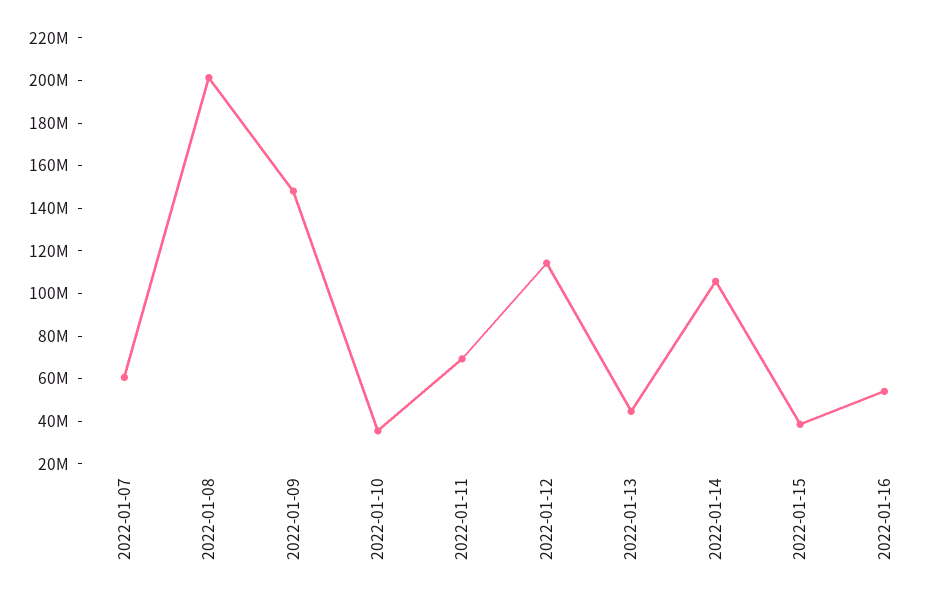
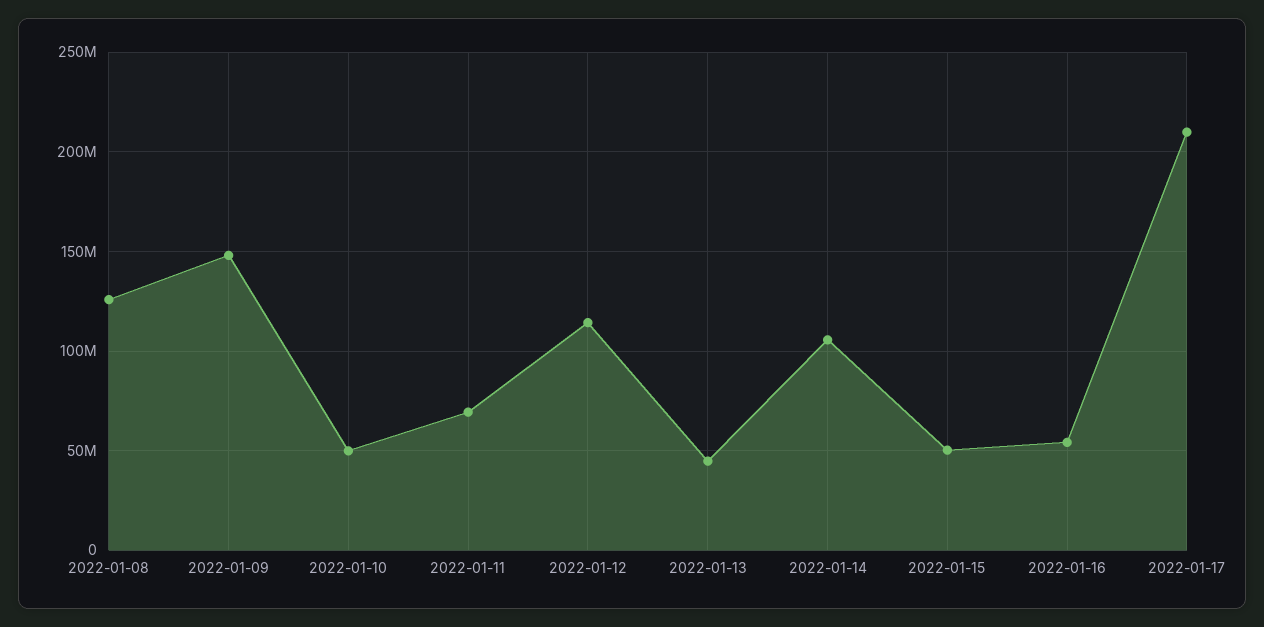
2022-01-07: 60000000 -> none
2022-01-08: 200000000 -> 125000000
2022-01-10: 35000000 -> 50000000
2022-01-15: 40000000 -> 50000000
2022-01-17: none -> 210000000

